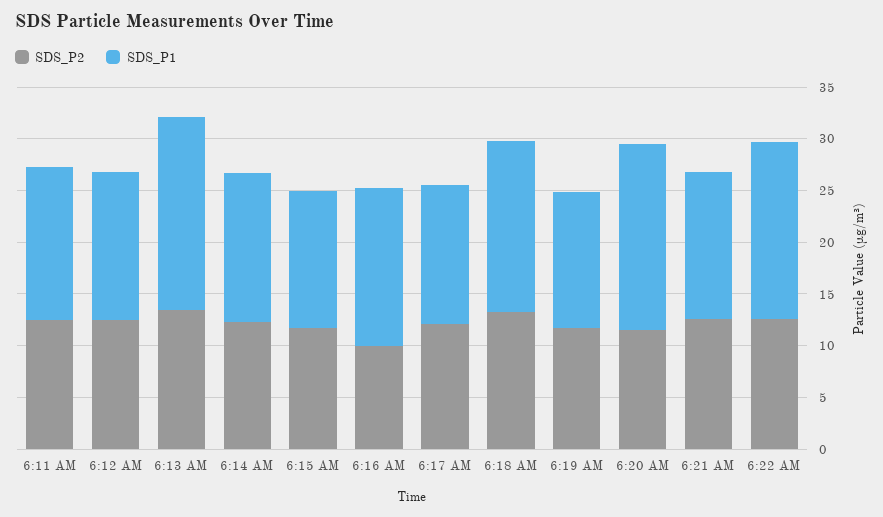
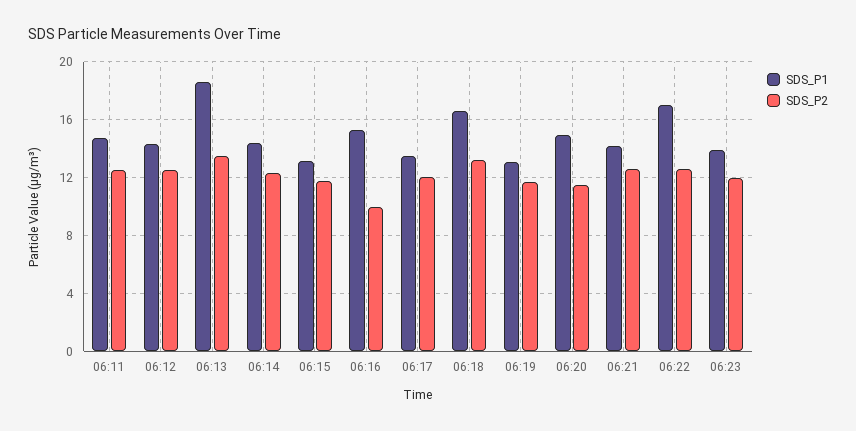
SDS_P1, 6:20 AM: 18 -> 15
SDS_P1, 06:23: none -> 14
SDS_P2, 06:23: none -> 12

